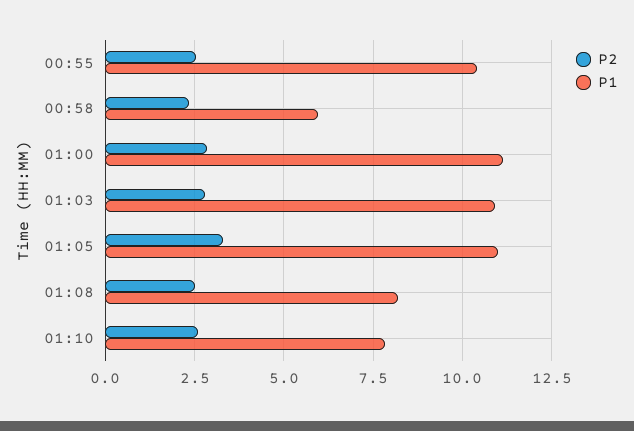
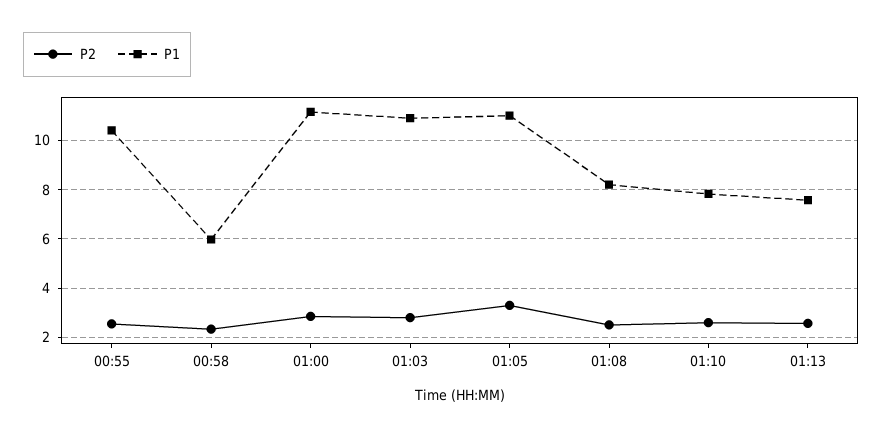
P2, 01:13: none -> 2.5
P1, 01:13: none -> 7.5

